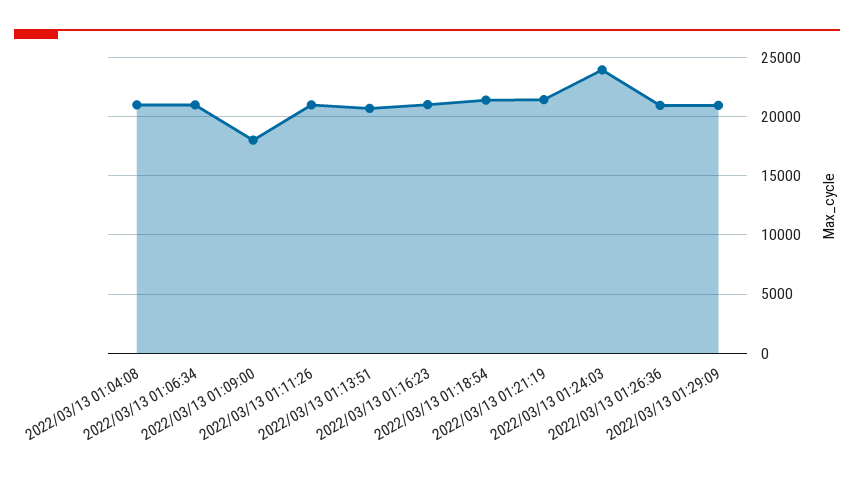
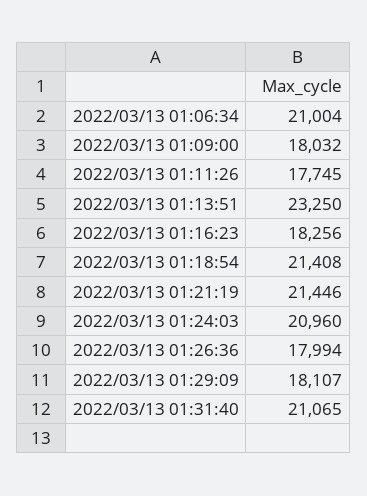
2022/03/13 01:04:08: 21000 -> none
2022/03/13 01:11:26: 21000 -> 17745
2022/03/13 01:13:51: 21000 -> 23250
2022/03/13 01:16:23: 21000 -> 18256
2022/03/13 01:24:03: 24000 -> 20960
2022/03/13 01:26:36: 21000 -> 17994
2022/03/13 01:29:09: 21000 -> 18107
2022/03/13 01:31:40: none -> 21065

